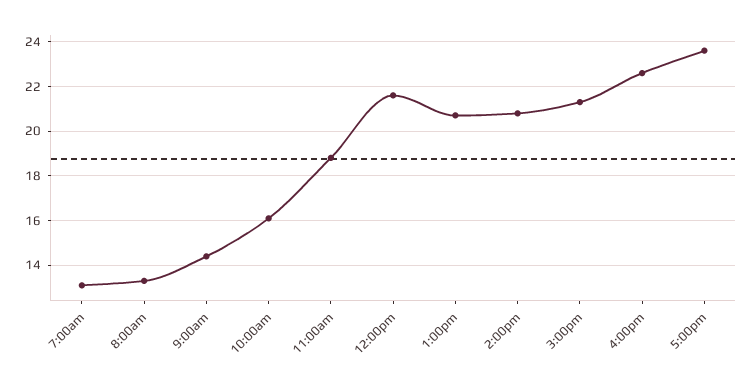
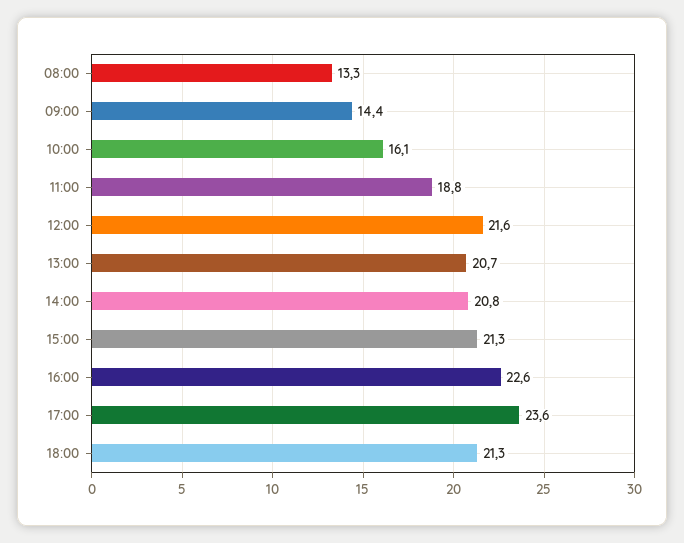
7:00am: 13 -> none
18:00: none -> 21.3

